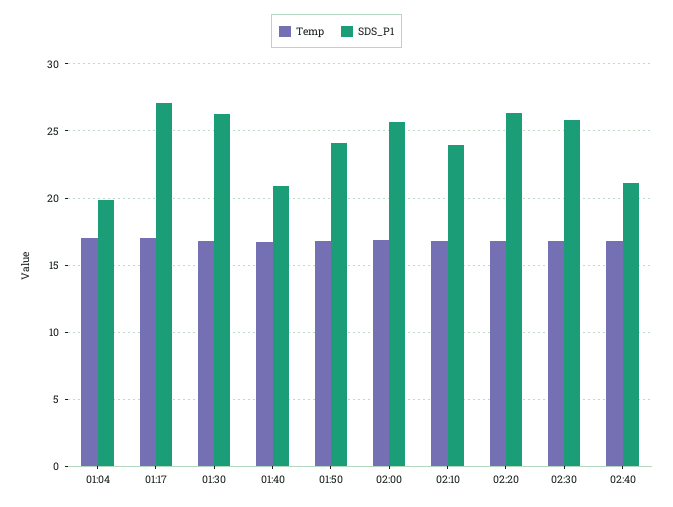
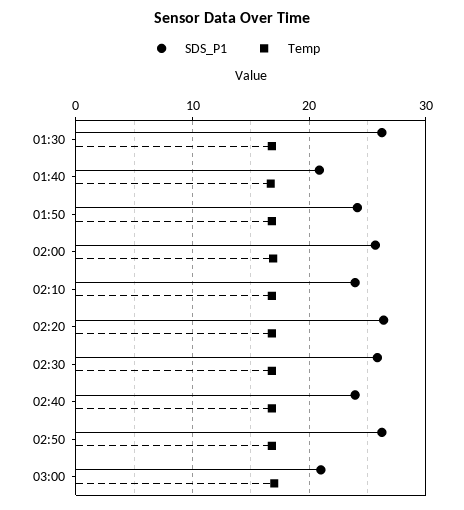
Temp, 01:04: 17 -> none
SDS_P1, 01:04: 20 -> none
Temp, 01:17: 17 -> none
SDS_P1, 01:17: 27 -> none
SDS_P1, 02:40: 21 -> 24
SDS_P1, 02:50: none -> 26
Temp, 02:50: none -> 17
SDS_P1, 03:00: none -> 21
Temp, 03:00: none -> 17

